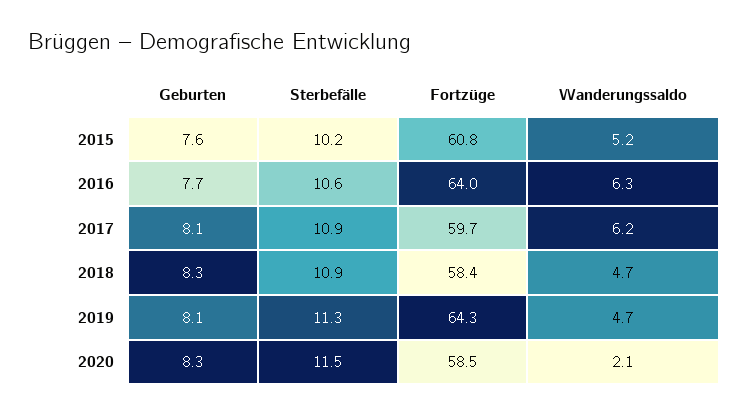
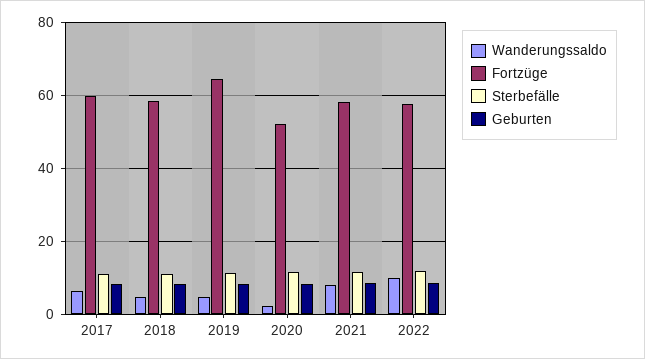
Geburten, 2015: 7.6 -> none
Sterbefälle, 2015: 10.2 -> none
Fortzüge, 2015: 60.8 -> none
Wanderungssaldo, 2015: 5.2 -> none
Geburten, 2016: 7.7 -> none
Sterbefälle, 2016: 10.6 -> none
Fortzüge, 2016: 64 -> none
Wanderungssaldo, 2016: 6.3 -> none
Fortzüge, 2020: 58.5 -> 52
Wanderungssaldo, 2021: none -> 8
Fortzüge, 2021: none -> 58
Sterbefälle, 2021: none -> 12
Geburten, 2021: none -> 8
Wanderungssaldo, 2022: none -> 10
Fortzüge, 2022: none -> 58
Sterbefälle, 2022: none -> 12
Geburten, 2022: none -> 8

